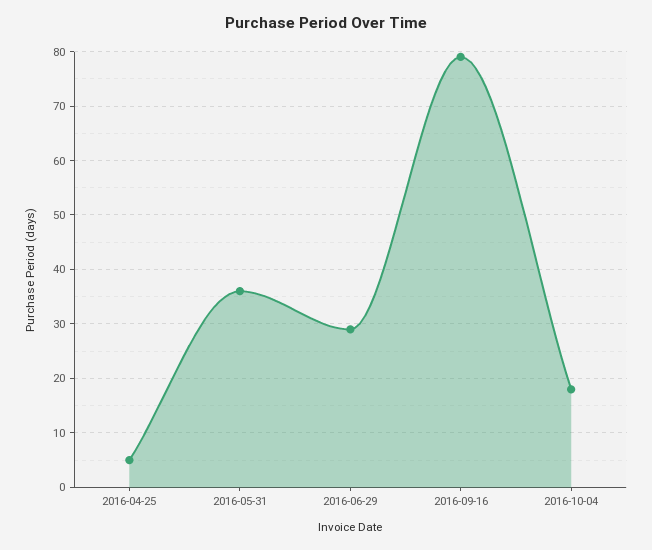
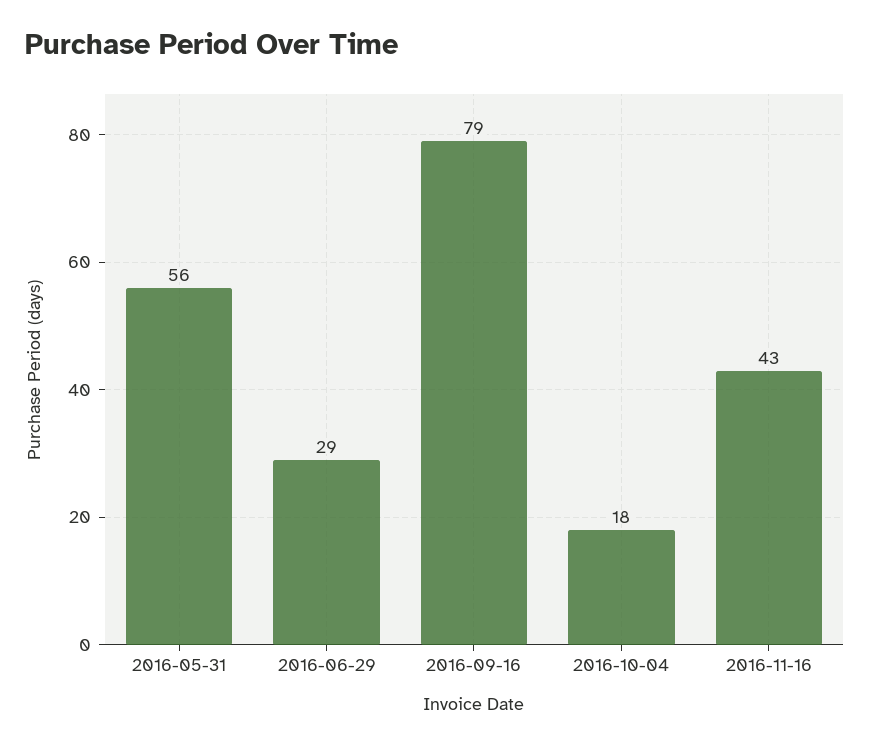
2016-04-25: 5 -> none
2016-05-31: 35 -> 56
2016-11-16: none -> 43

